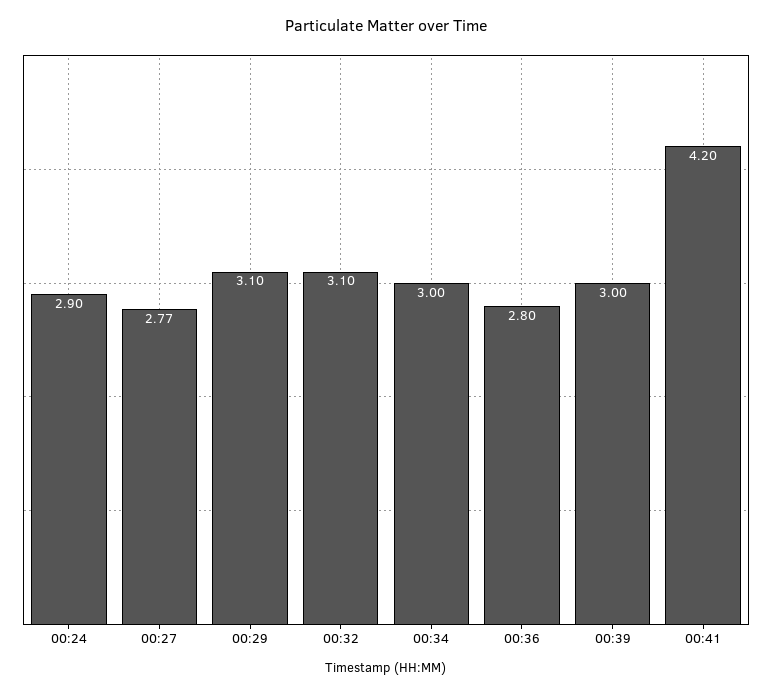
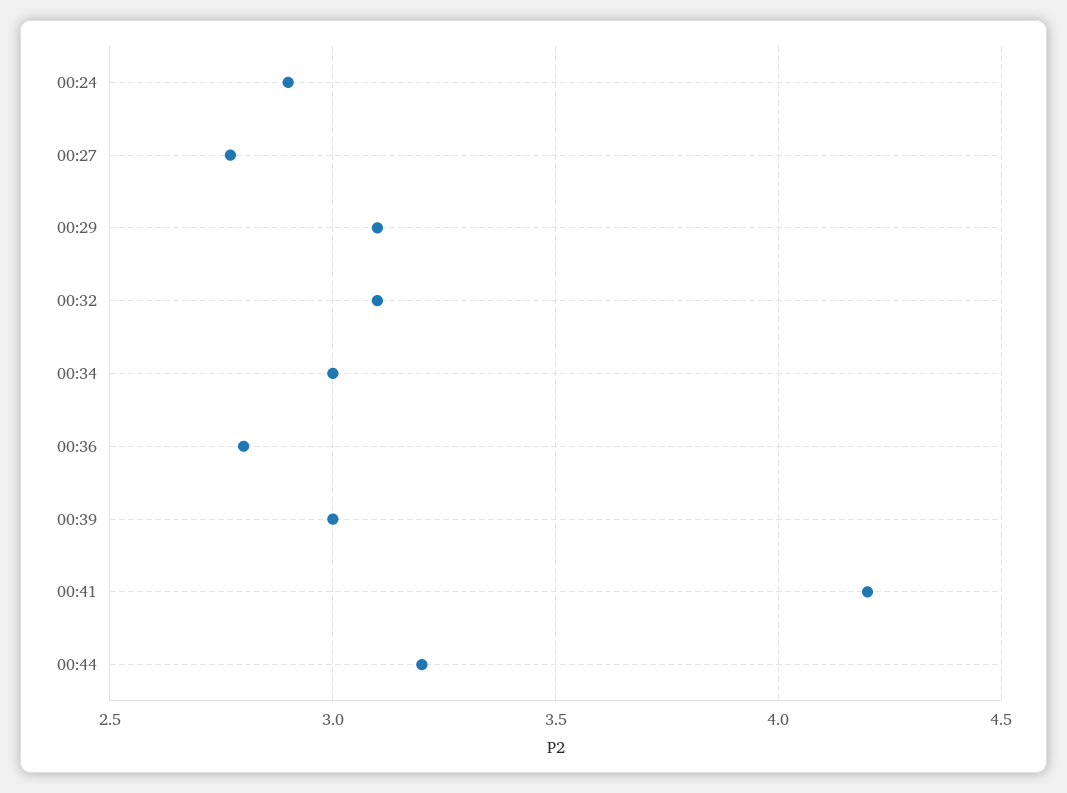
00:44: none -> 3.2

